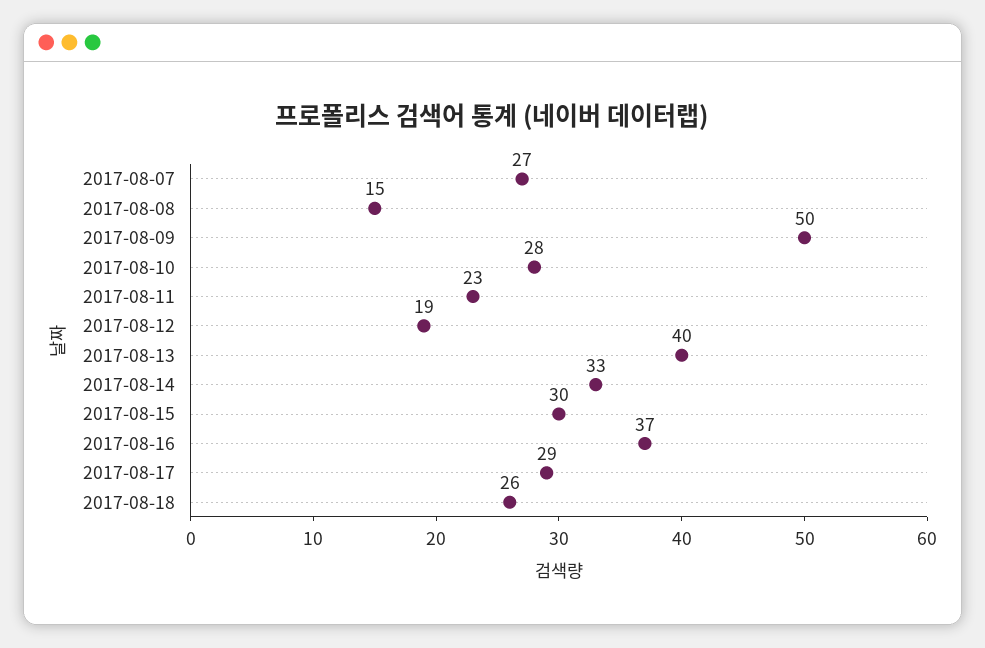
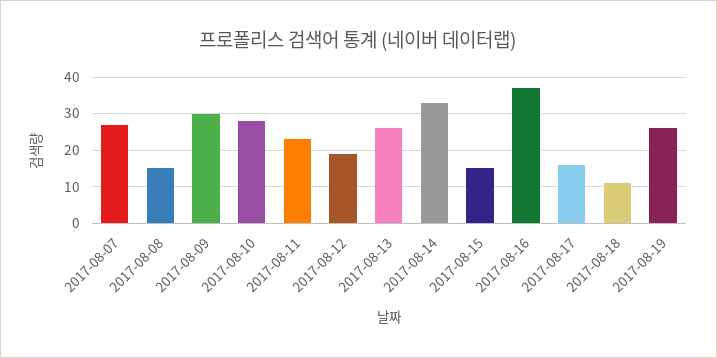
2017-08-09: 50 -> 30
2017-08-13: 40 -> 25
2017-08-15: 30 -> 15
2017-08-17: 29 -> 15
2017-08-18: 26 -> 10
2017-08-19: none -> 25

